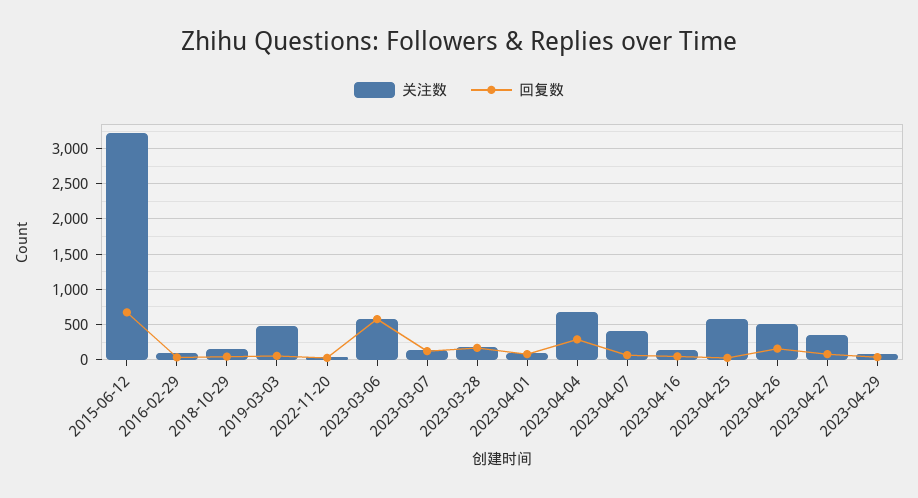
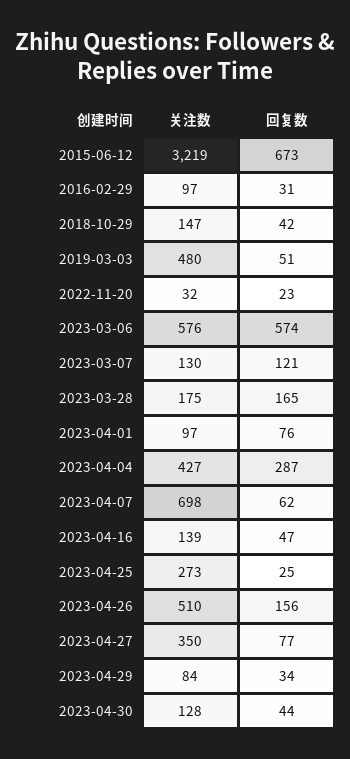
关注数, 2023-04-04: 700 -> 427
关注数, 2023-04-07: 400 -> 698
关注数, 2023-04-25: 600 -> 273
关注数, 2023-04-30: none -> 128
回复数, 2023-04-30: none -> 44

